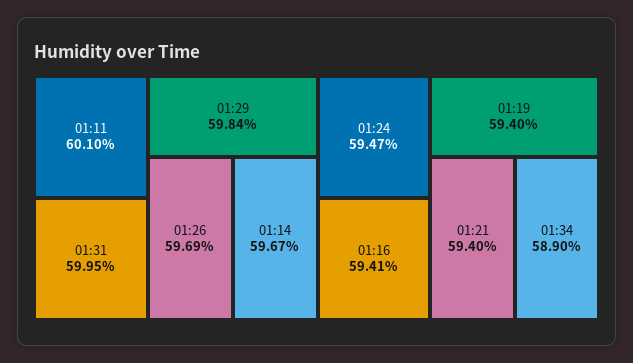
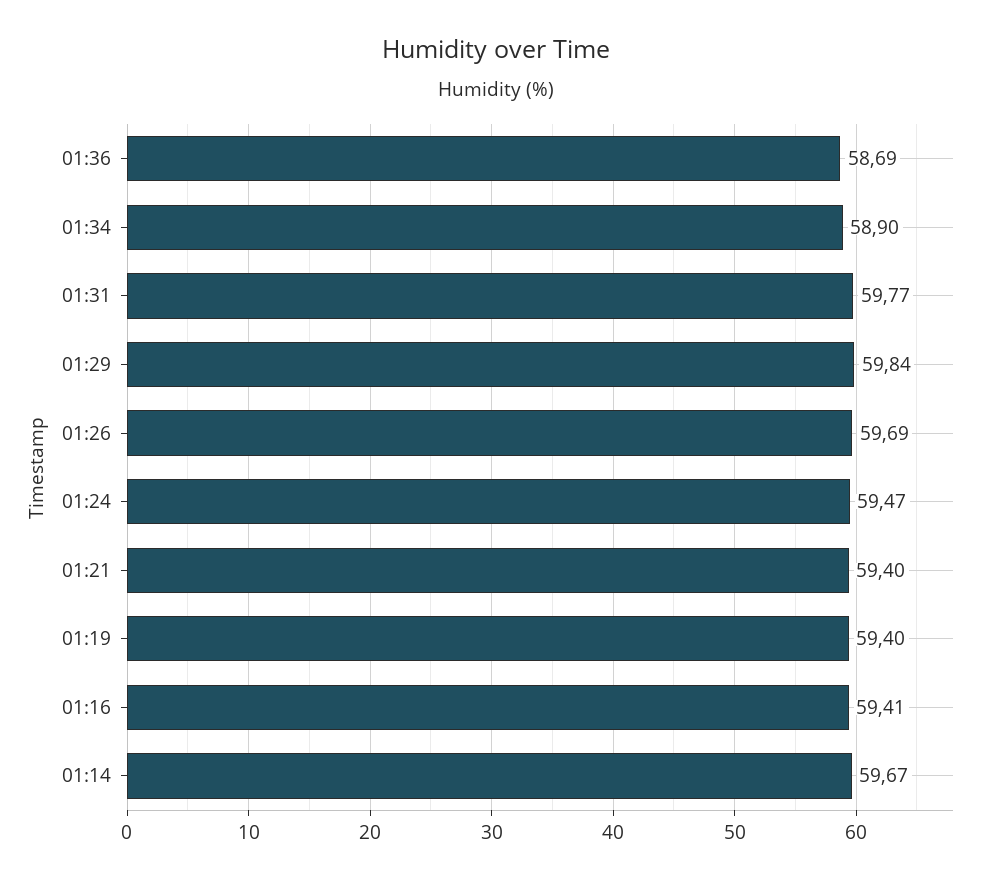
01:11: 60.1 -> none
01:31: 59.95 -> 59.77
01:36: none -> 58.69

